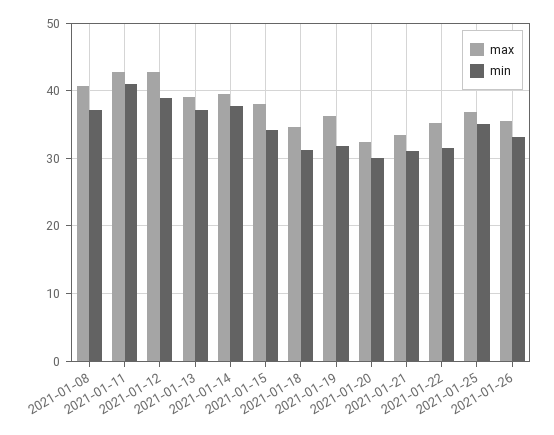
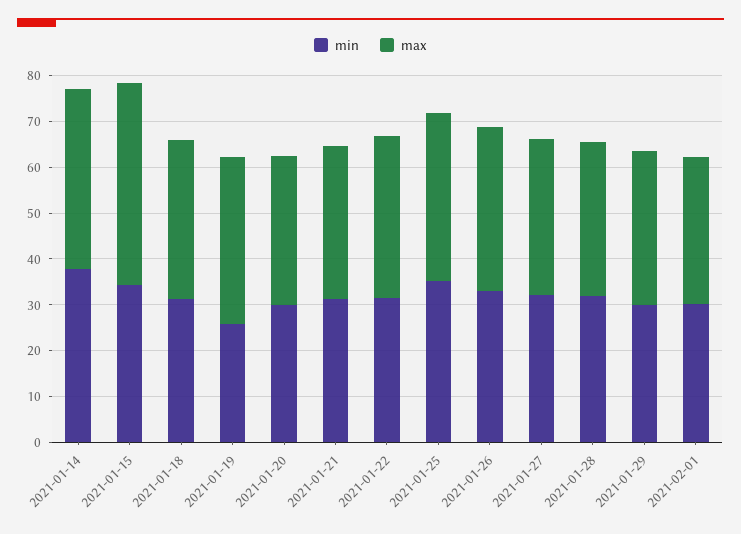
max, 2021-01-08: 41 -> none
min, 2021-01-08: 37 -> none
max, 2021-01-11: 43 -> none
min, 2021-01-11: 41 -> none
max, 2021-01-12: 43 -> none
min, 2021-01-12: 39 -> none
max, 2021-01-13: 39 -> none
min, 2021-01-13: 37 -> none
max, 2021-01-15: 38 -> 44
min, 2021-01-19: 32 -> 26
min, 2021-01-27: none -> 32
max, 2021-01-27: none -> 34
min, 2021-01-28: none -> 32
max, 2021-01-28: none -> 34
min, 2021-01-29: none -> 30
max, 2021-01-29: none -> 34
min, 2021-02-01: none -> 30
max, 2021-02-01: none -> 32

